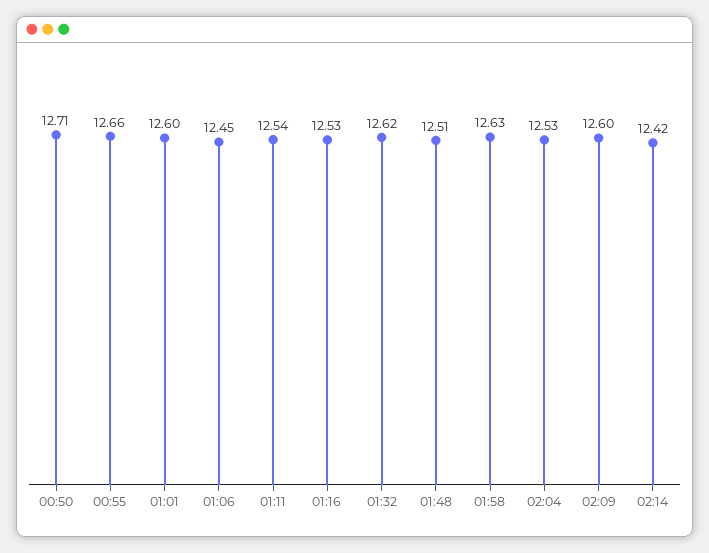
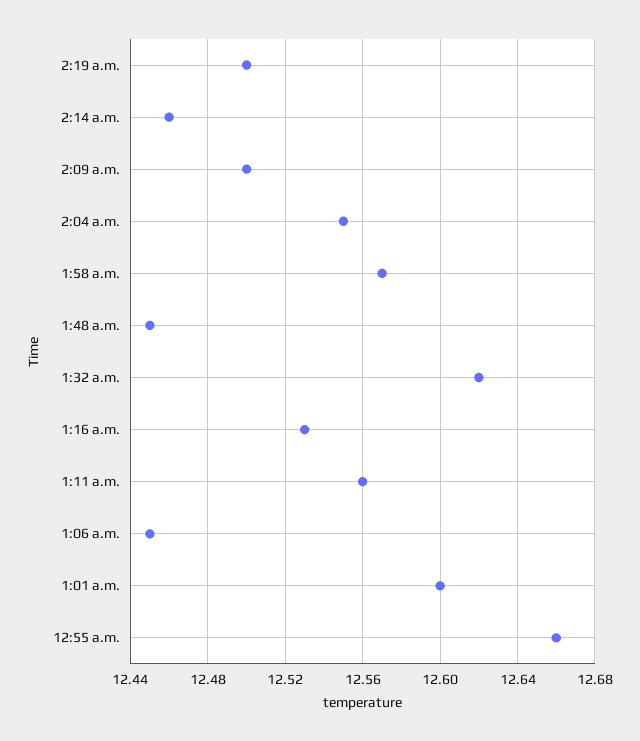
00:50: 12.71 -> none
01:11: 12.54 -> 12.56
01:48: 12.51 -> 12.45
01:58: 12.63 -> 12.57
02:04: 12.53 -> 12.55
02:09: 12.6 -> 12.5
02:14: 12.42 -> 12.46
2:19 a.m.: none -> 12.5

